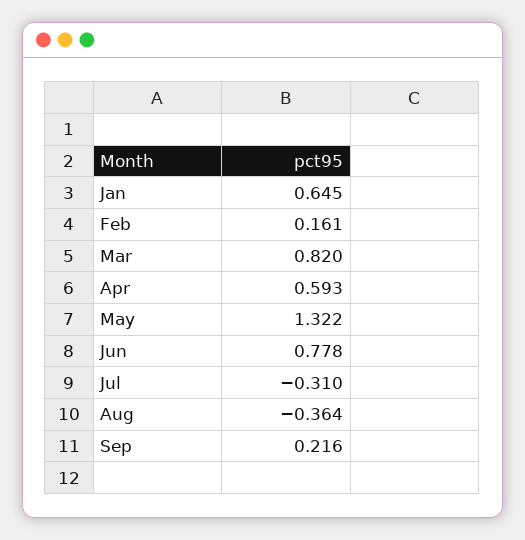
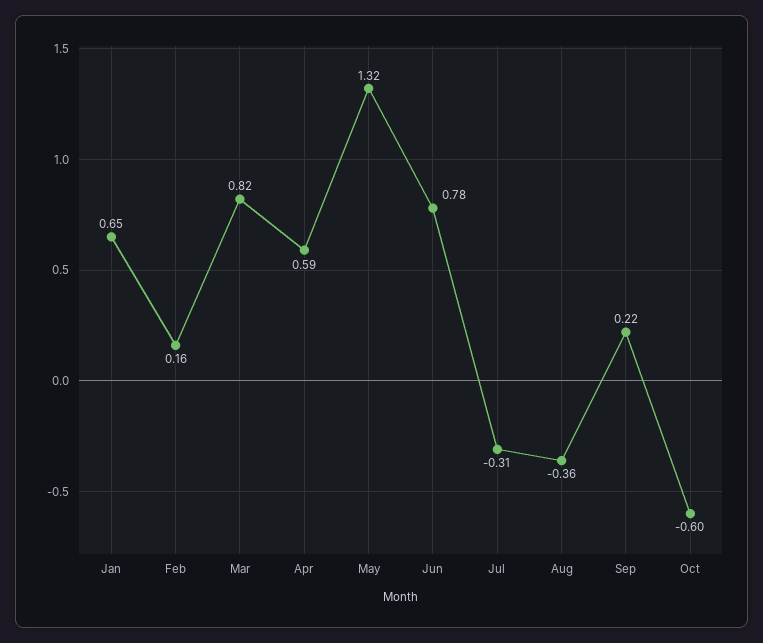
Oct: none -> -0.6

